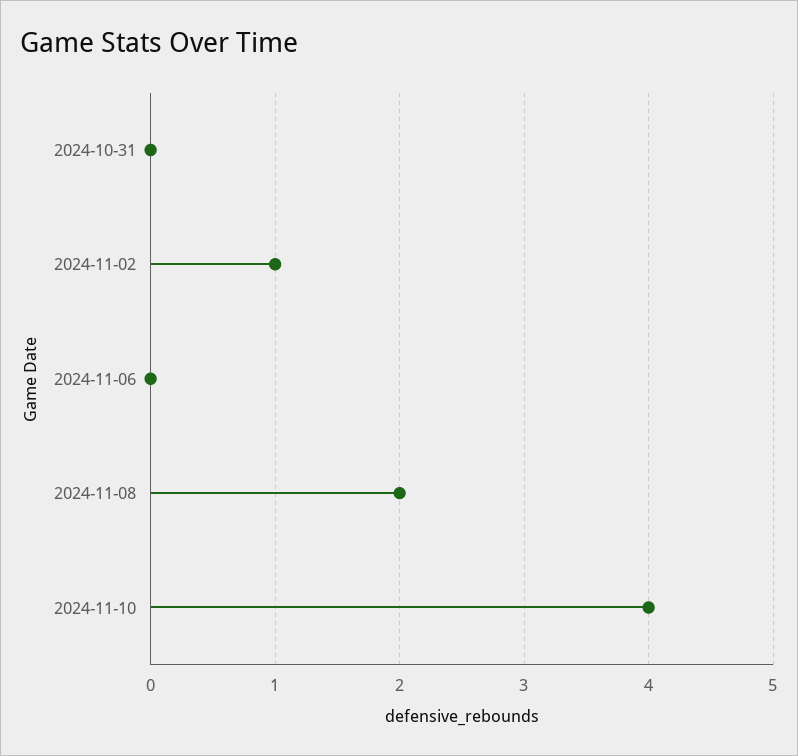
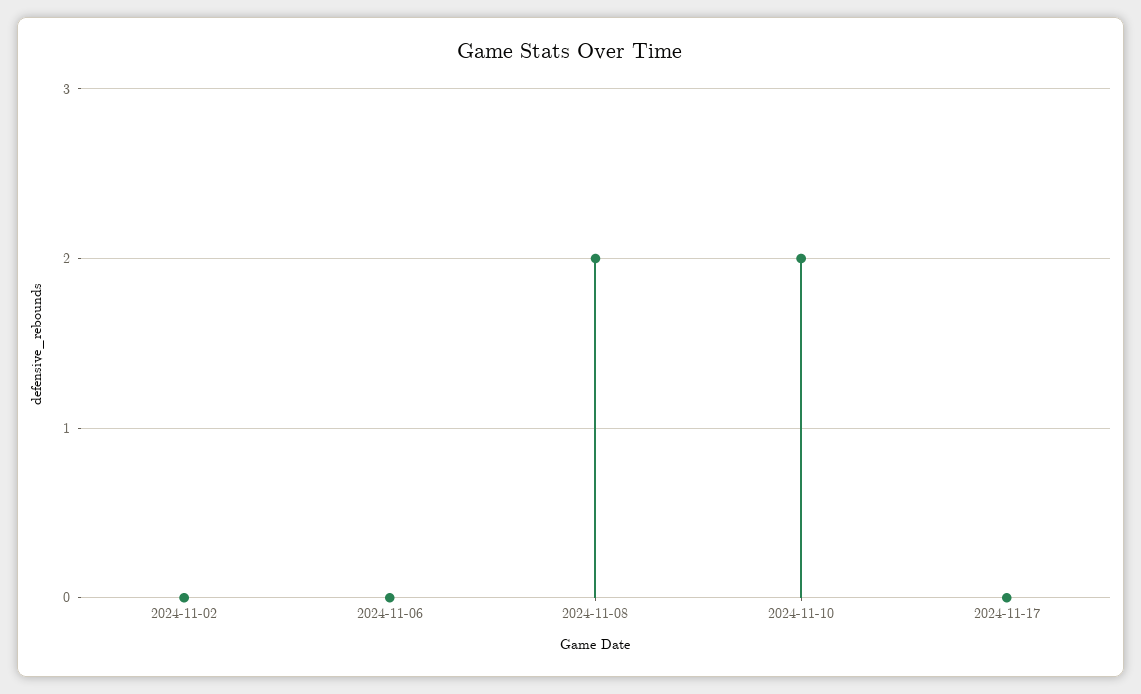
2024-10-31: 0 -> none
2024-11-02: 1 -> 0
2024-11-10: 4 -> 2
2024-11-17: none -> 0

